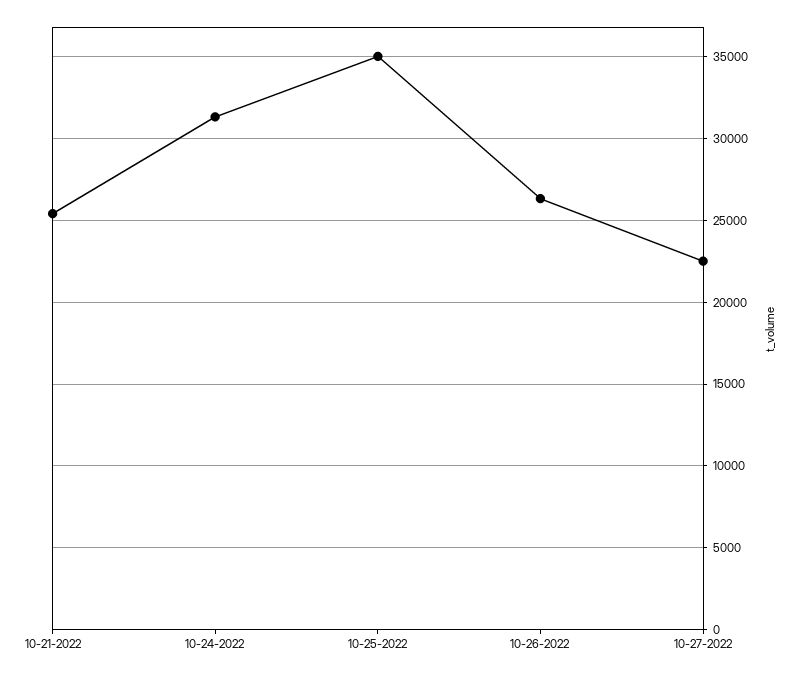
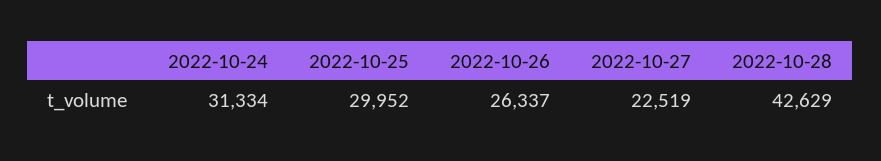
10-21-2022: 25500 -> none
10-25-2022: 35000 -> 29952
2022-10-28: none -> 42629

